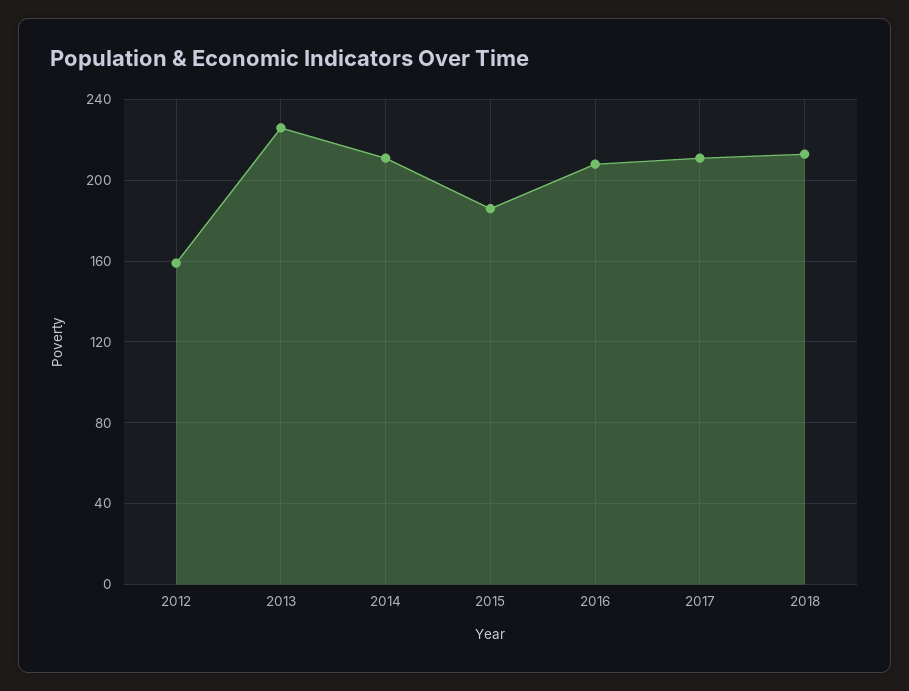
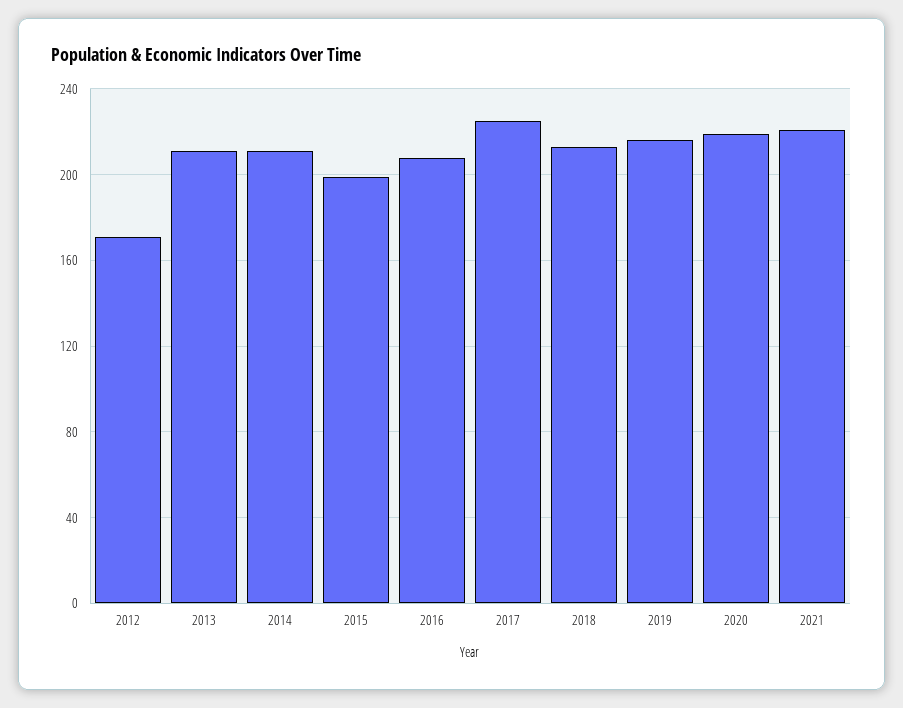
2012: 160 -> 170
2013: 225 -> 210
2015: 185 -> 200
2017: 210 -> 225
2019: none -> 215
2020: none -> 220
2021: none -> 220

